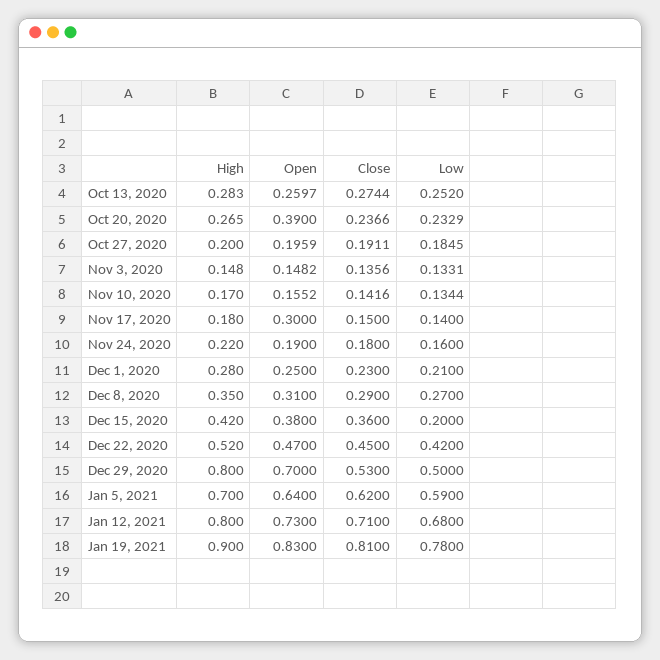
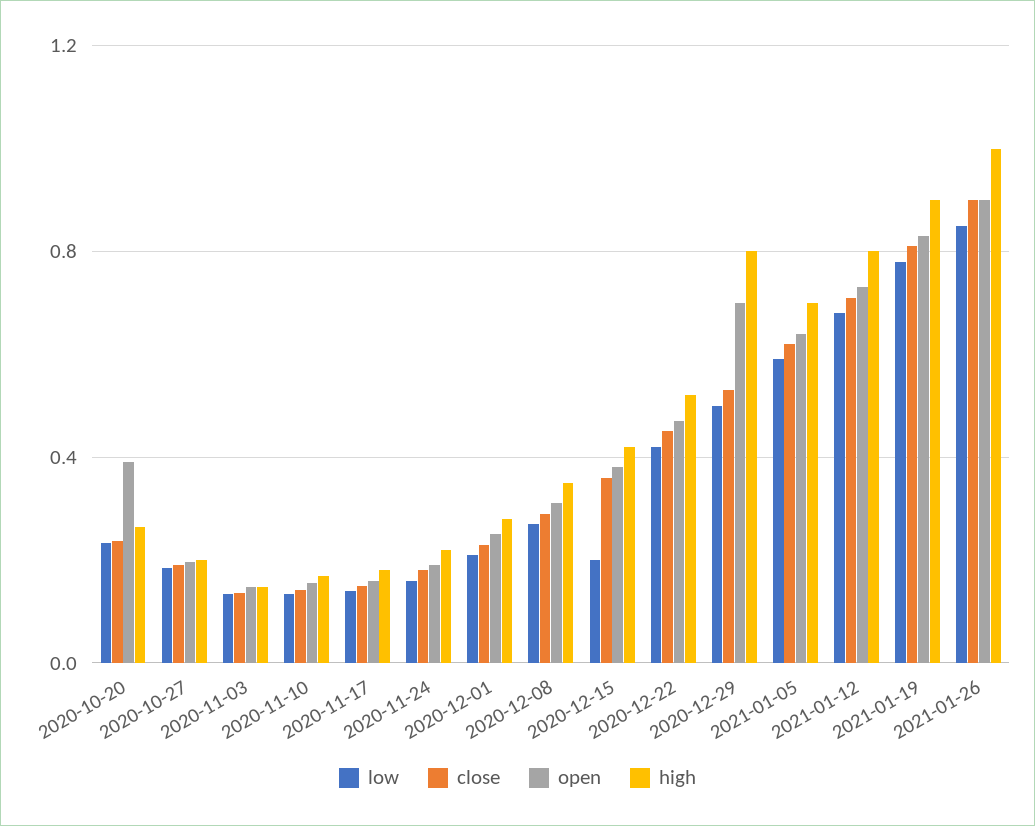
High, Oct 13, 2020: 0.283 -> none
Open, Oct 13, 2020: 0.2597 -> none
Close, Oct 13, 2020: 0.2744 -> none
Low, Oct 13, 2020: 0.252 -> none
Open, Nov 17, 2020: 0.3 -> 0.15
Low, 2021-01-26: none -> 0.85
Close, 2021-01-26: none -> 0.9
Open, 2021-01-26: none -> 0.9
High, 2021-01-26: none -> 1

